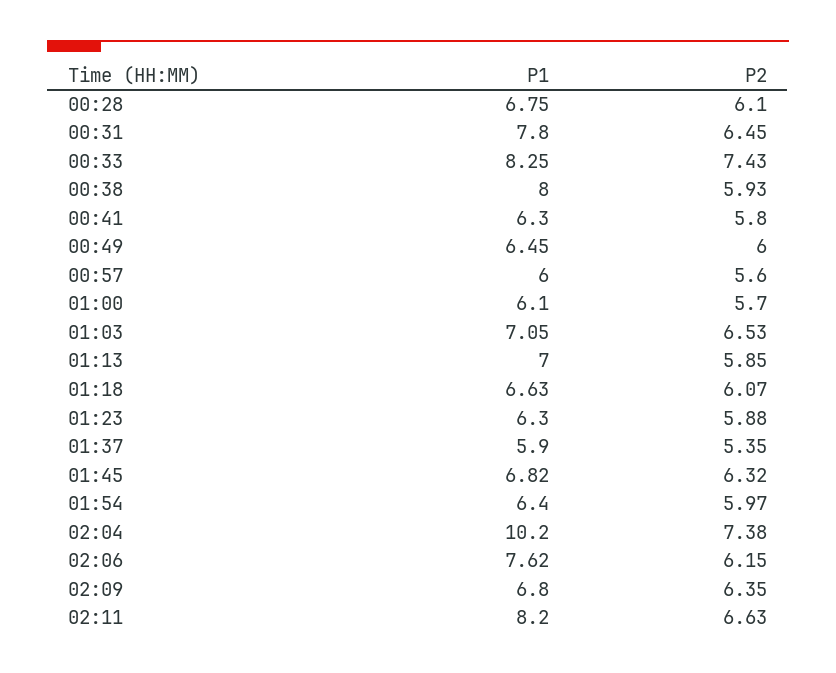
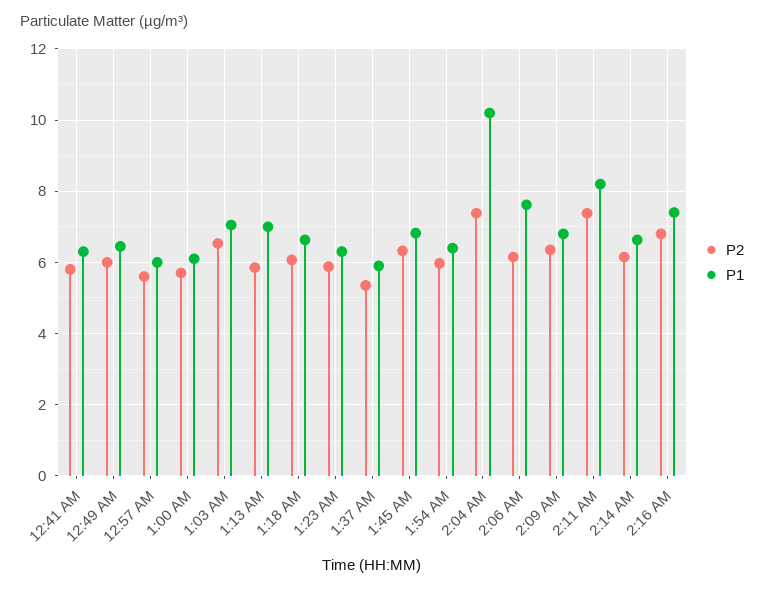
P1, 00:28: 6.75 -> none
P2, 00:28: 6.1 -> none
P1, 00:31: 7.8 -> none
P2, 00:31: 6.45 -> none
P1, 00:33: 8.25 -> none
P2, 00:33: 7.43 -> none
P1, 00:38: 8 -> none
P2, 00:38: 5.93 -> none
P2, 02:11: 6.63 -> 7.4
P2, 2:14 AM: none -> 6.2
P1, 2:14 AM: none -> 6.6
P2, 2:16 AM: none -> 6.8
P1, 2:16 AM: none -> 7.4

